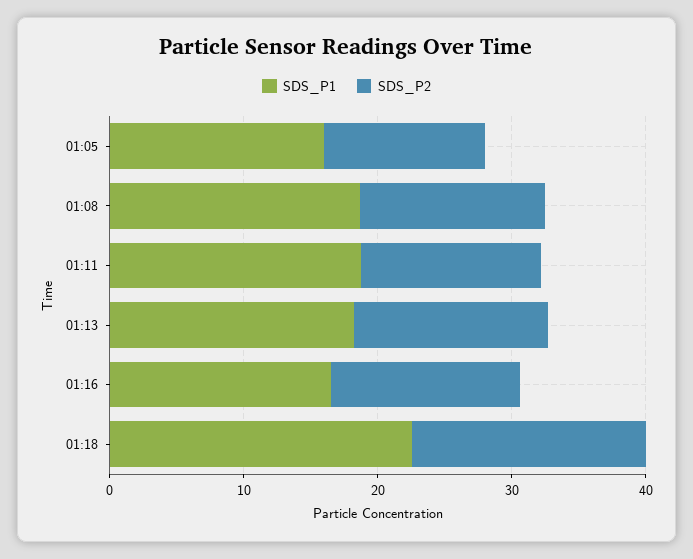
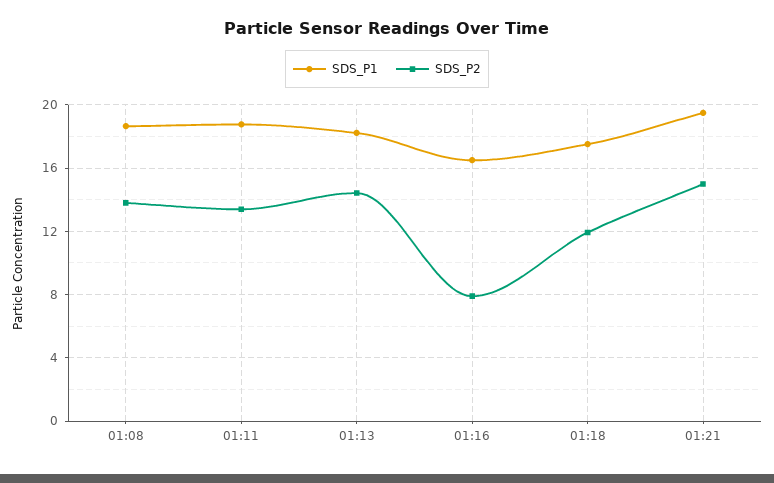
SDS_P1, 01:05: 16 -> none
SDS_P2, 01:05: 12 -> none
SDS_P2, 01:16: 14 -> 8
SDS_P1, 01:18: 22 -> 17.5
SDS_P2, 01:18: 18 -> 12
SDS_P1, 01:21: none -> 19.5
SDS_P2, 01:21: none -> 15

